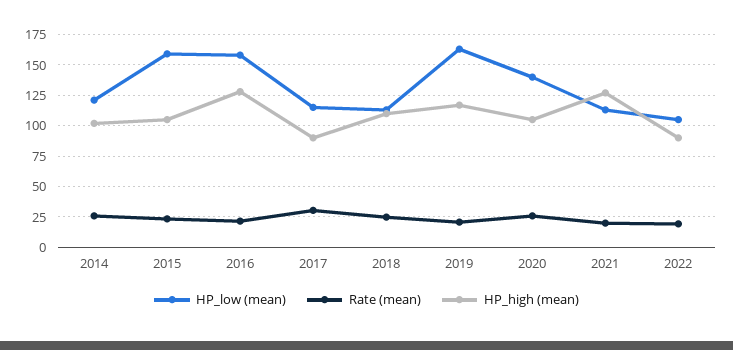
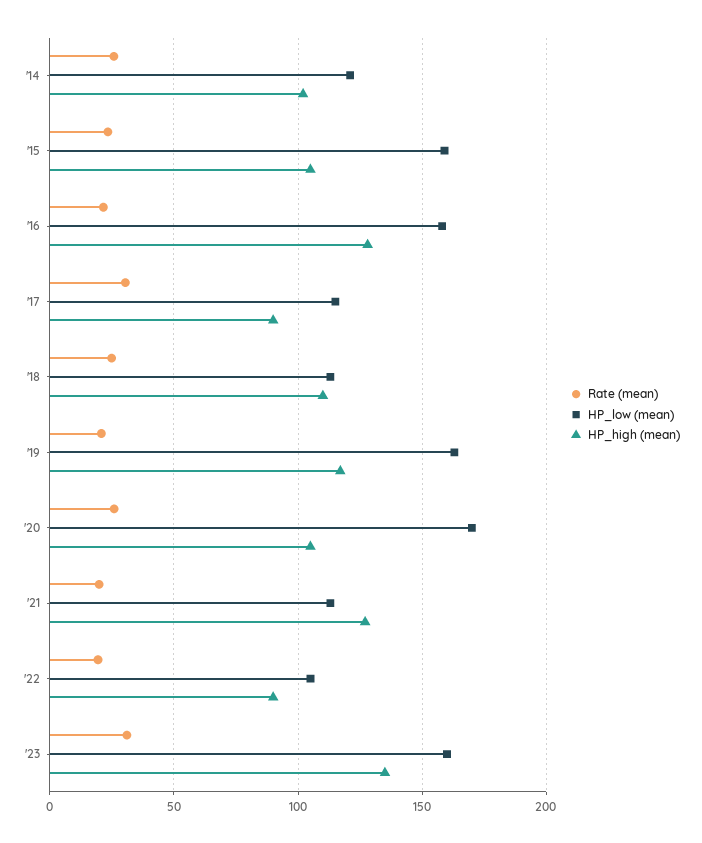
HP_low (mean), 2020: 140 -> 170
Rate (mean), '23: none -> 30
HP_low (mean), '23: none -> 160
HP_high (mean), '23: none -> 135

